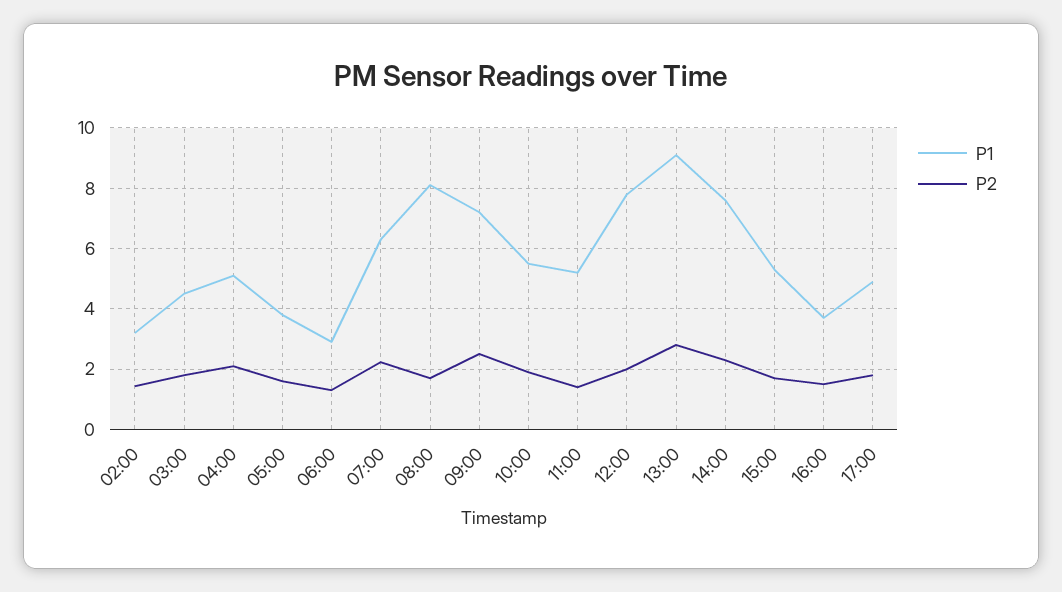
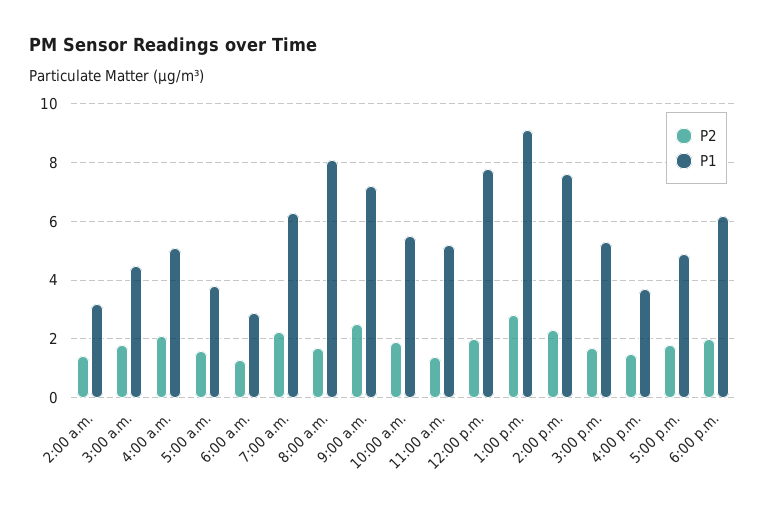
P2, 6:00 p.m.: none -> 2
P1, 6:00 p.m.: none -> 6.25

